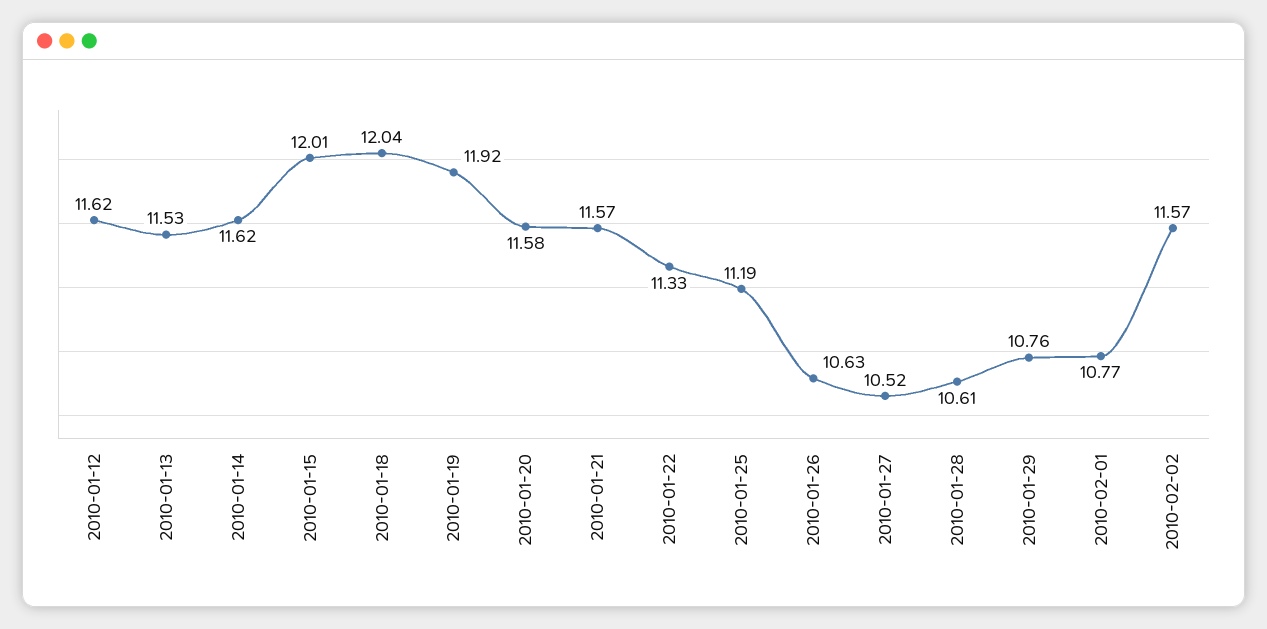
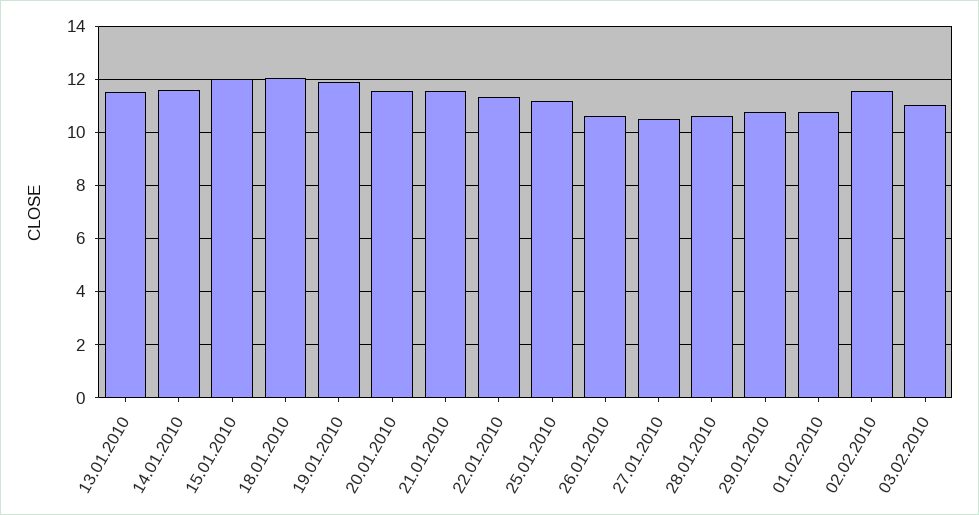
2010-01-12: 11.62 -> none
03.02.2010: none -> 11

